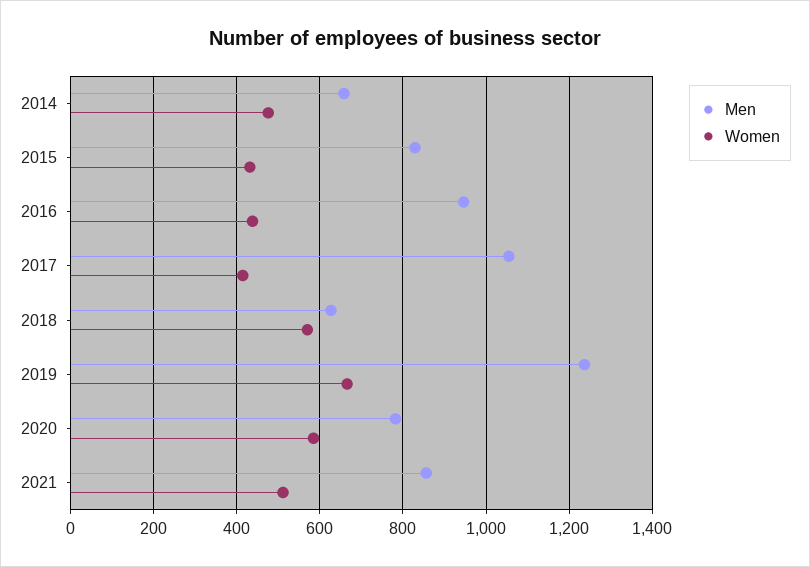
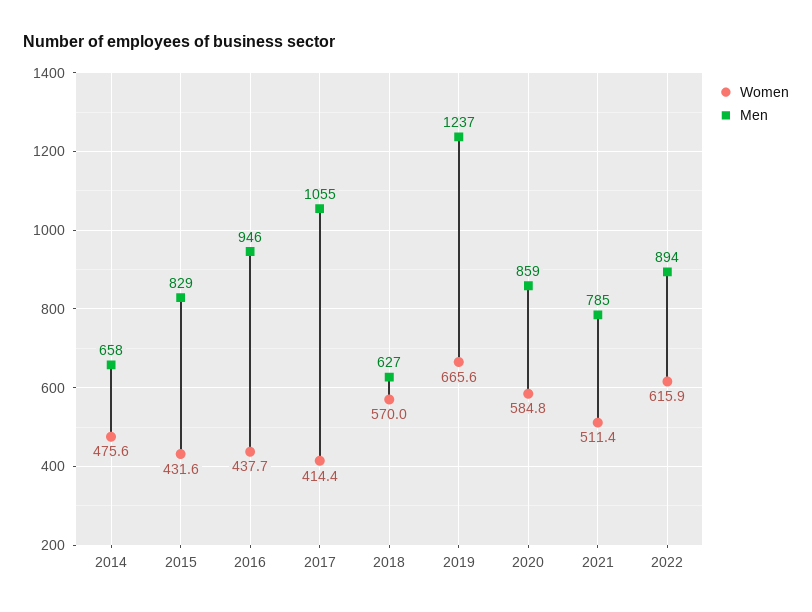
Men, 2020: 780 -> 859
Men, 2021: 860 -> 785
Women, 2022: none -> 615.9
Men, 2022: none -> 894

